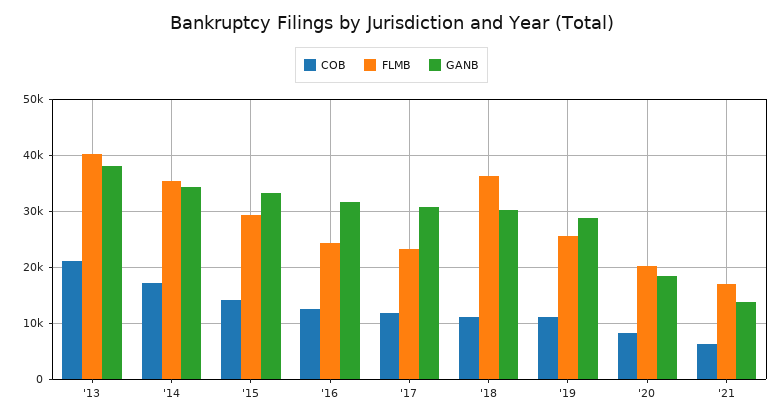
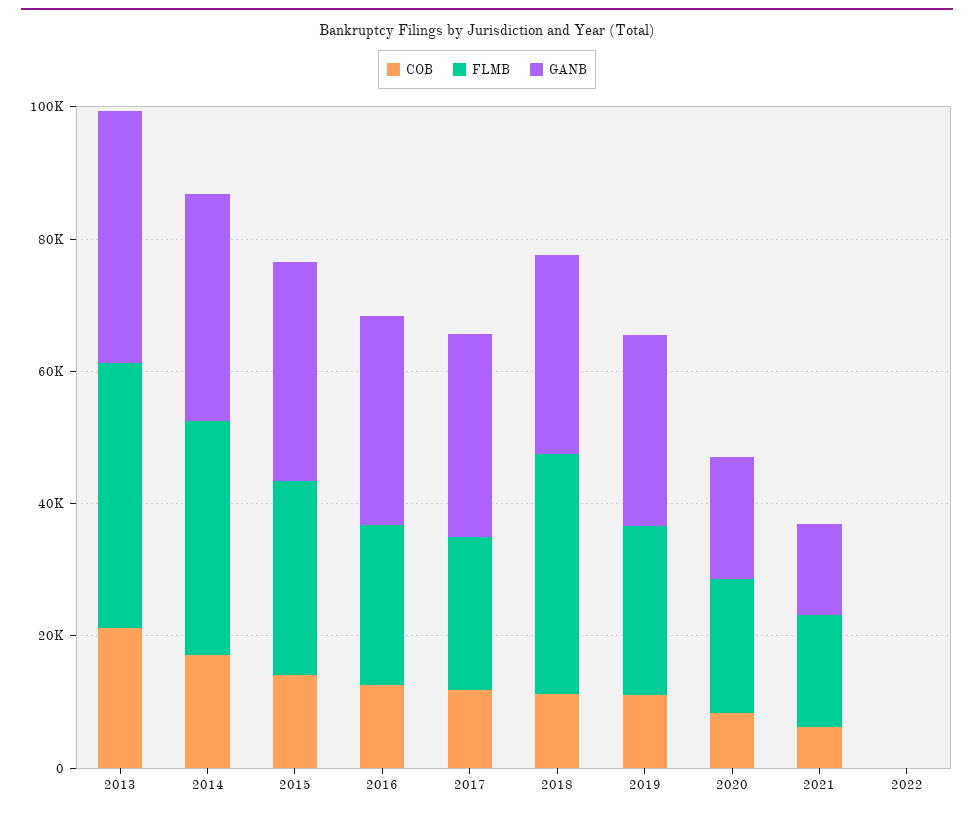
COB, 2022: none -> 0
FLMB, 2022: none -> 0
GANB, 2022: none -> 0

